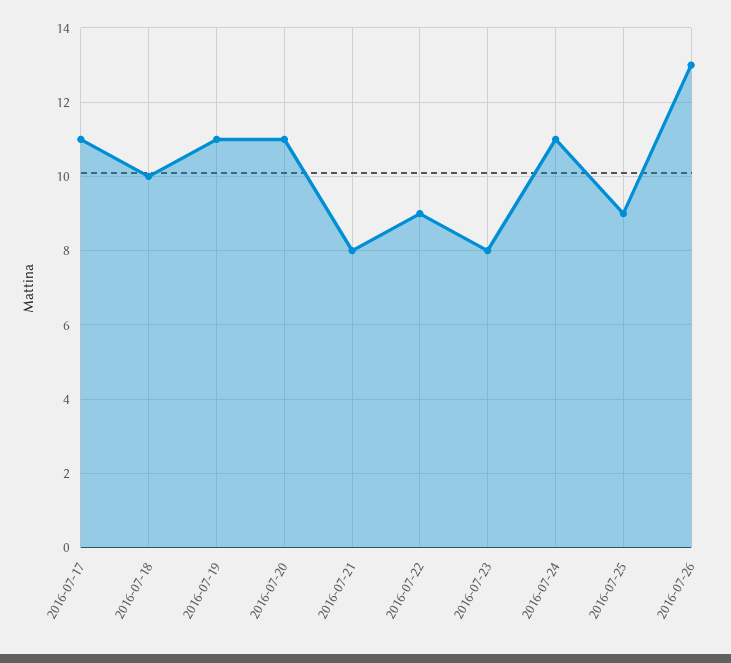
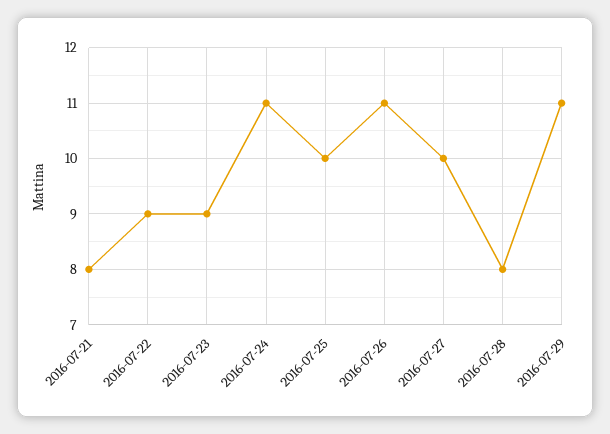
2016-07-17: 11 -> none
2016-07-18: 10 -> none
2016-07-19: 11 -> none
2016-07-20: 11 -> none
2016-07-23: 8 -> 9
2016-07-25: 9 -> 10
2016-07-26: 13 -> 11
2016-07-27: none -> 10
2016-07-28: none -> 8
2016-07-29: none -> 11

